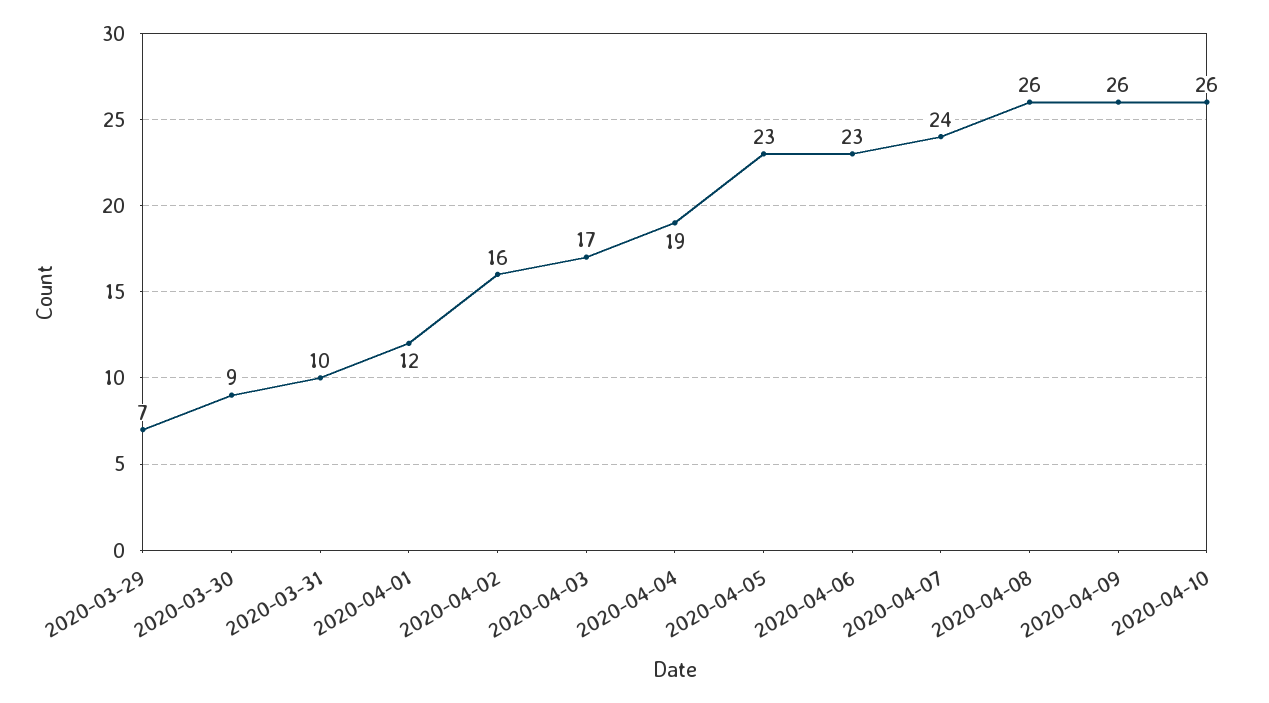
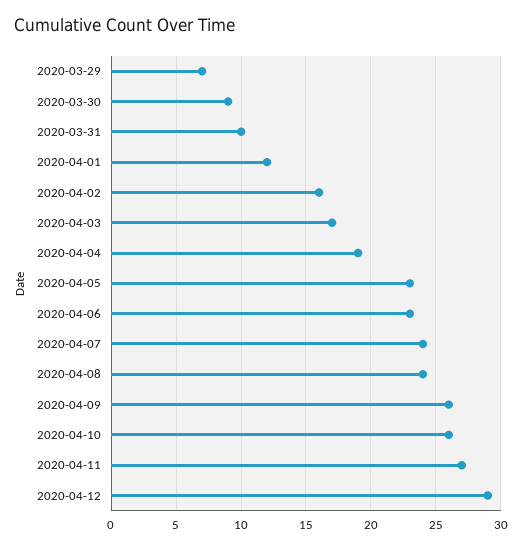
2020-04-08: 26 -> 24
2020-04-11: none -> 27
2020-04-12: none -> 29

